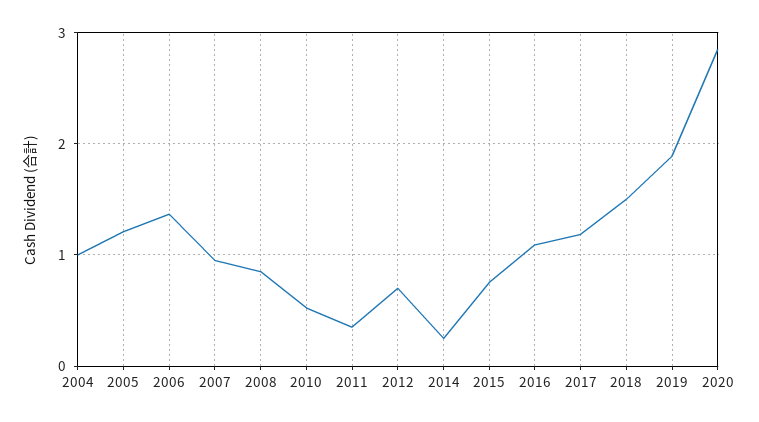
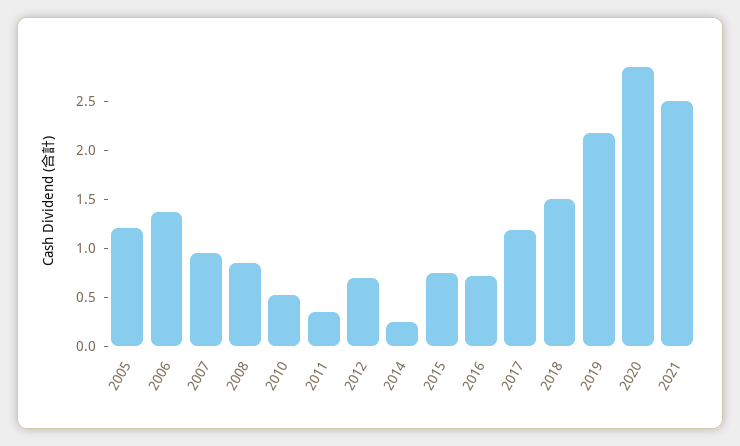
2004: 1 -> none
2016: 1.1 -> 0.7
2019: 1.9 -> 2.2
2021: none -> 2.5

